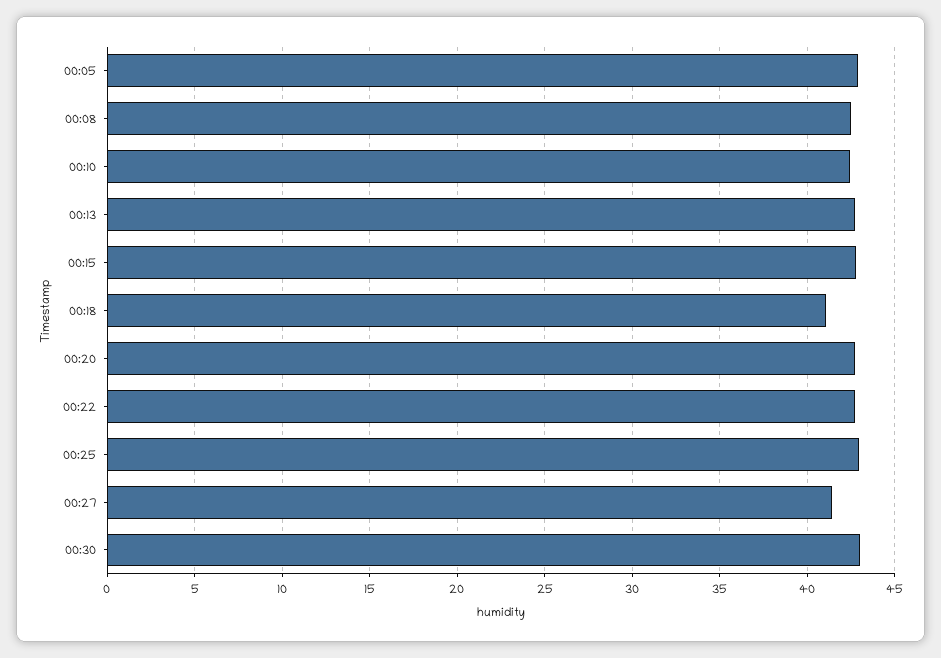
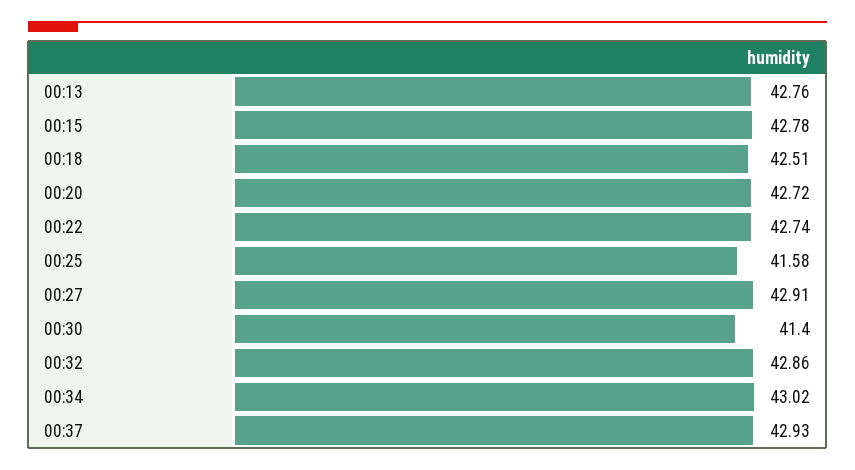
00:05: 43 -> none
00:08: 42.5 -> none
00:10: 42.5 -> none
00:18: 41 -> 42.51
00:25: 43 -> 41.58
00:27: 41.5 -> 42.91
00:30: 43 -> 41.4
00:32: none -> 42.86
00:34: none -> 43.02
00:37: none -> 42.93

